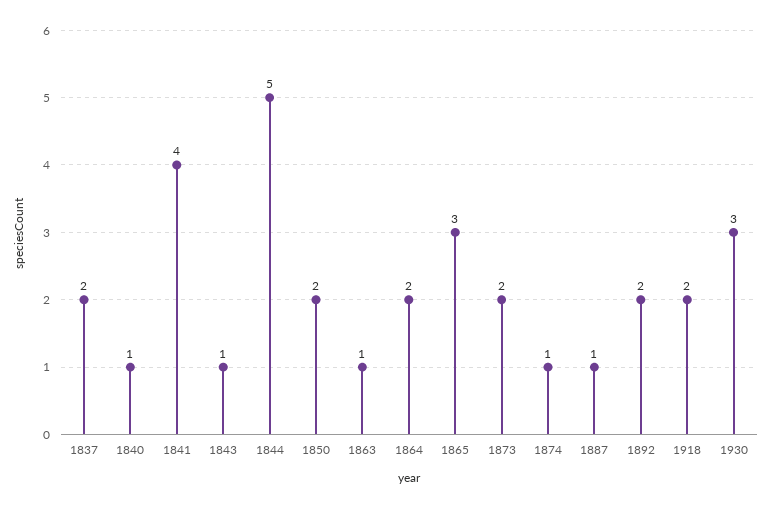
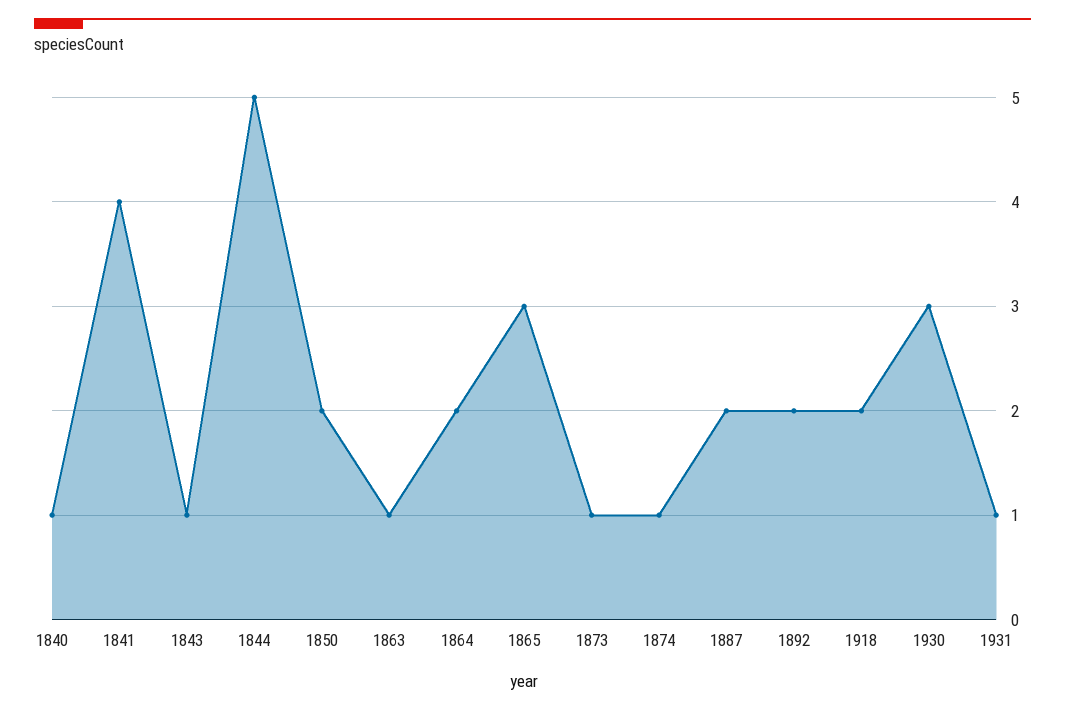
1837: 2 -> none
1873: 2 -> 1
1887: 1 -> 2
1931: none -> 1

